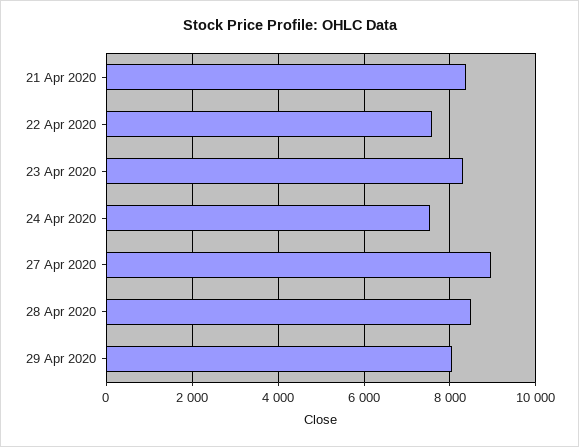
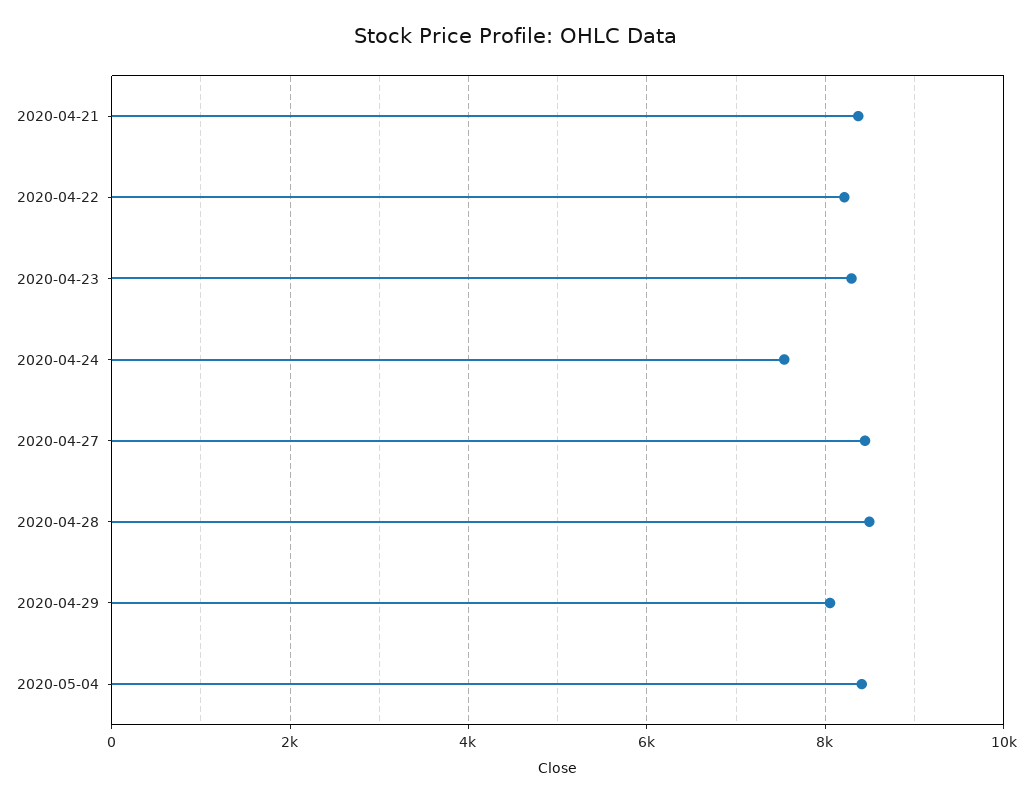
22 Apr 2020: 7600 -> 8200
27 Apr 2020: 9000 -> 8400
2020-05-04: none -> 8400

